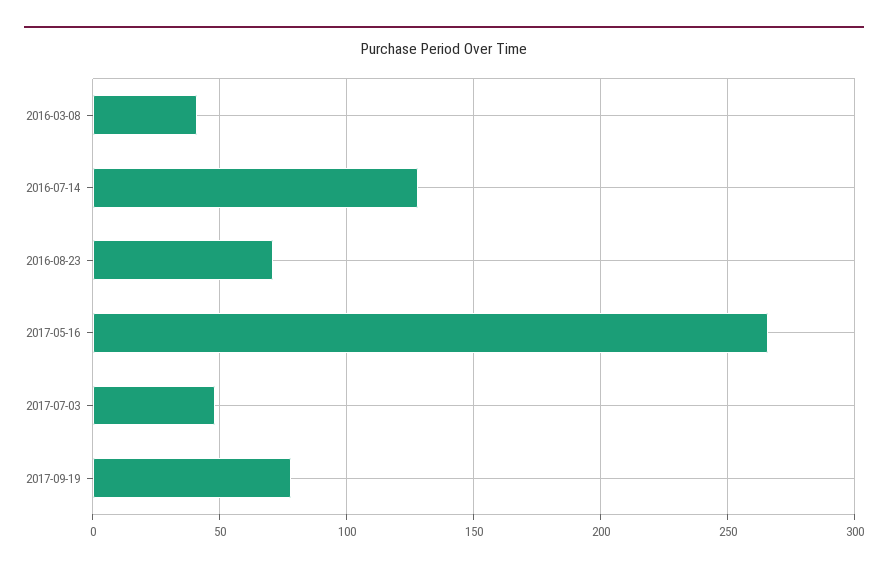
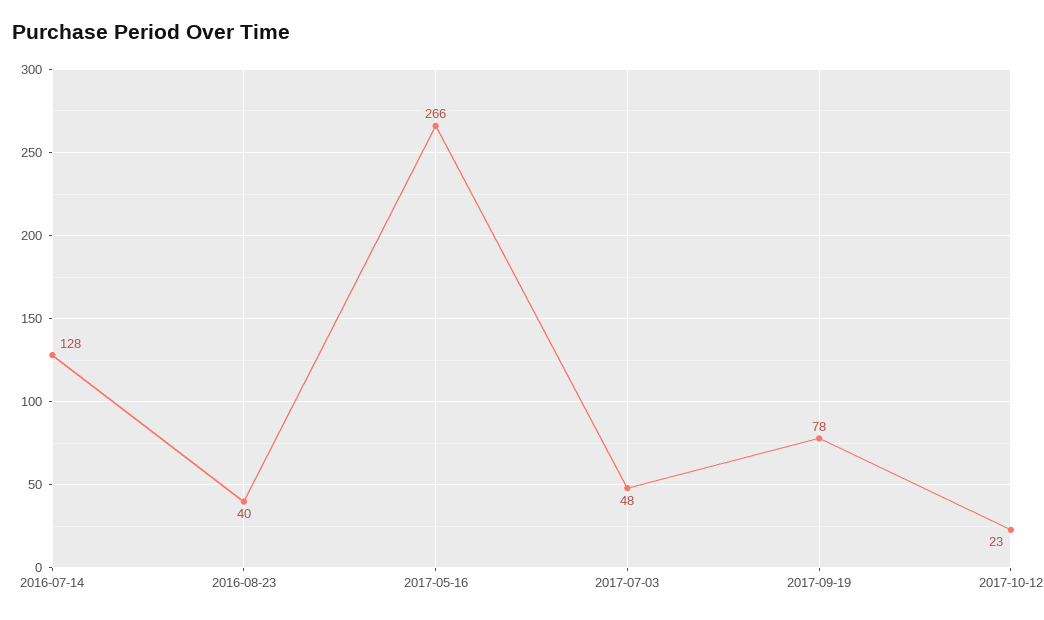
2016-03-08: 40 -> none
2016-08-23: 70 -> 40
2017-10-12: none -> 23

